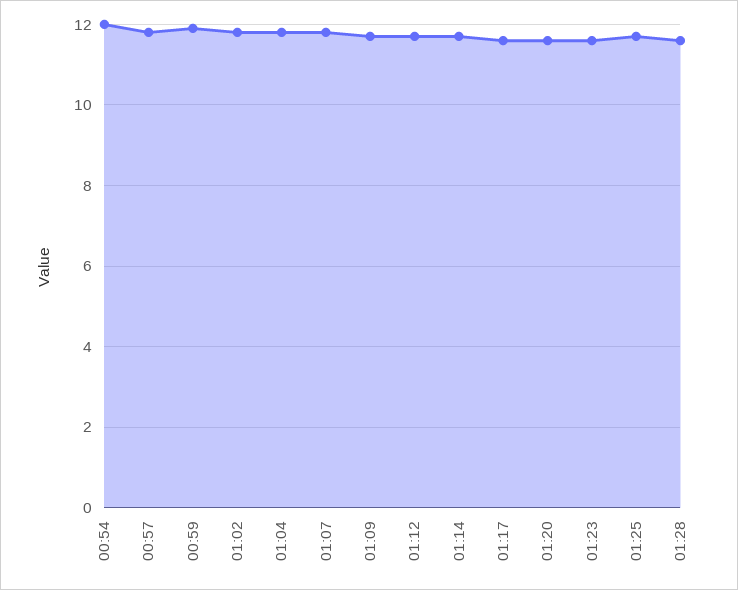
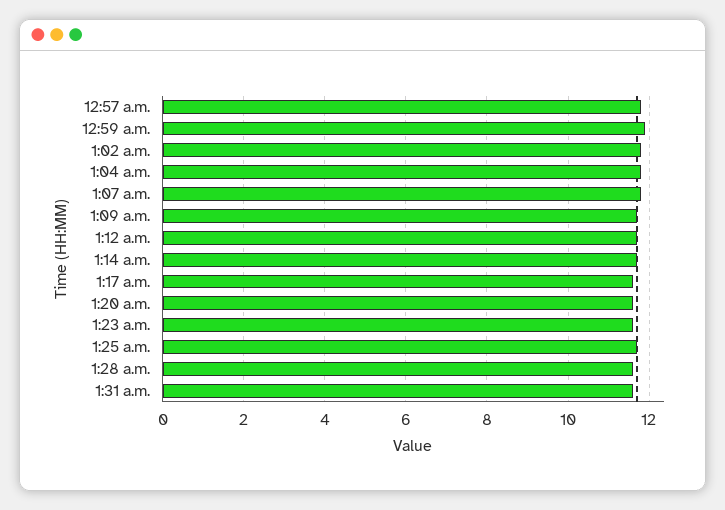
00:54: 12 -> none
1:31 a.m.: none -> 11.5

